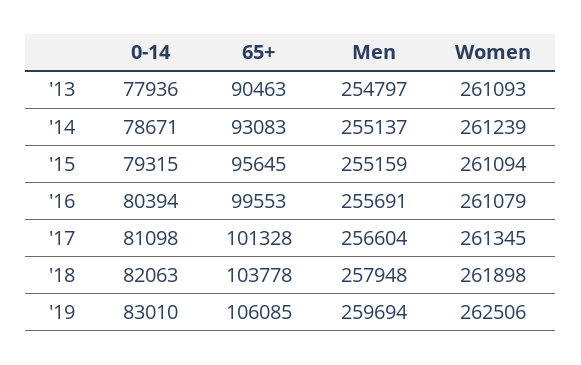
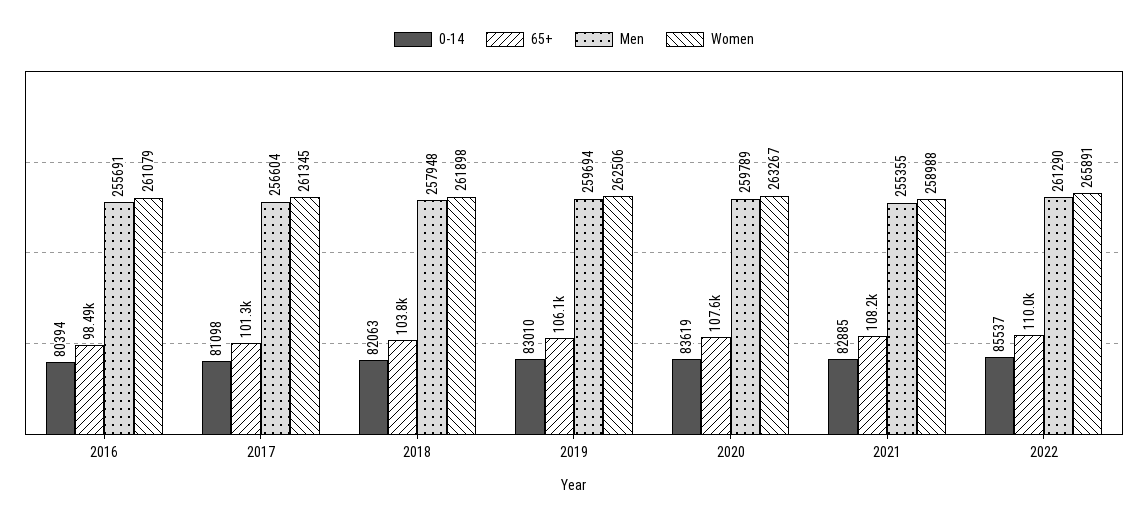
0-14, '13: 77936 -> none
65+, '13: 90463 -> none
Men, '13: 254797 -> none
Women, '13: 261093 -> none
0-14, '14: 78671 -> none
65+, '14: 93083 -> none
Men, '14: 255137 -> none
Women, '14: 261239 -> none
0-14, '15: 79315 -> none
65+, '15: 95645 -> none
Men, '15: 255159 -> none
Women, '15: 261094 -> none
65+, '16: 99553 -> 98490
0-14, 2020: none -> 83619
65+, 2020: none -> 107600
Men, 2020: none -> 259789
Women, 2020: none -> 263267
0-14, 2021: none -> 82885
65+, 2021: none -> 108200
Men, 2021: none -> 255355
Women, 2021: none -> 258988
0-14, 2022: none -> 85537
65+, 2022: none -> 110000
Men, 2022: none -> 261290
Women, 2022: none -> 265891

